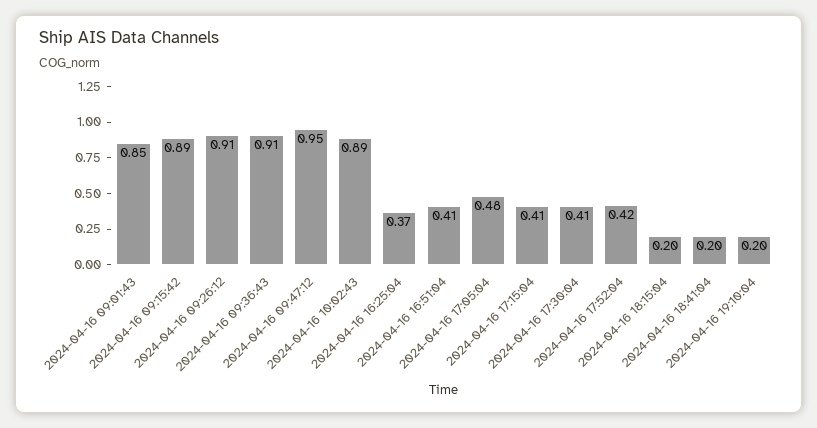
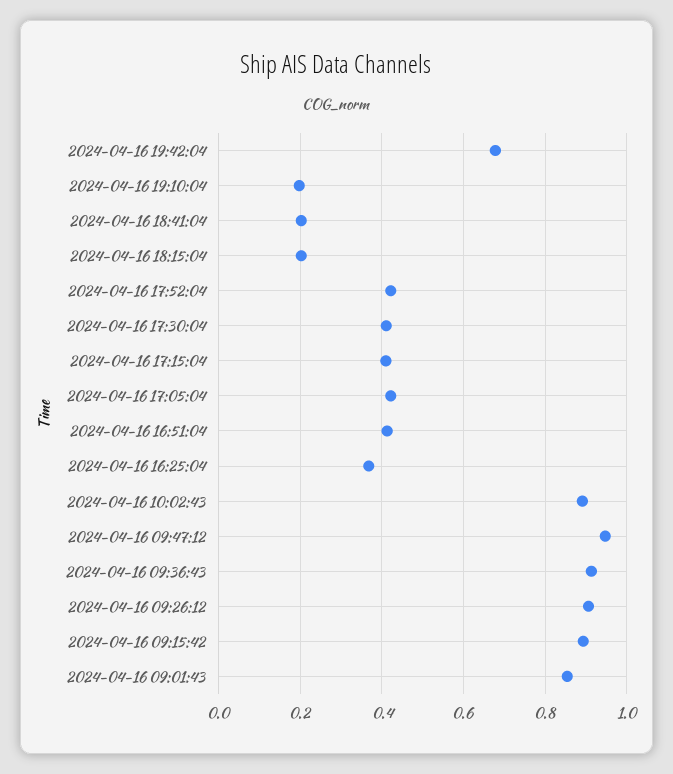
2024-04-16 17:05:04: 0.48 -> 0.42
2024-04-16 19:42:04: none -> 0.68

